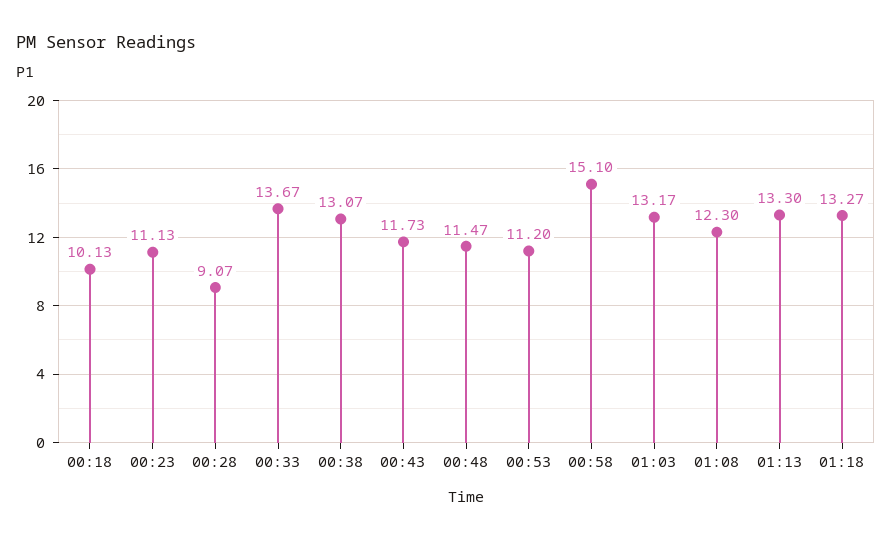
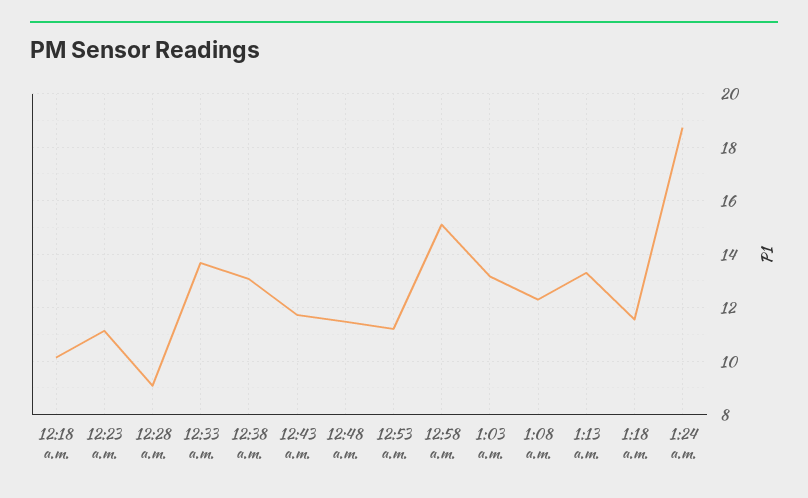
01:18: 13.27 -> 11.5
1:24 a.m.: none -> 18.75

